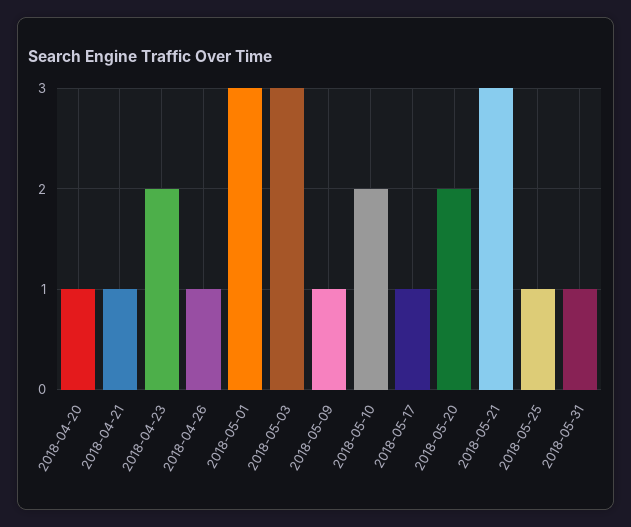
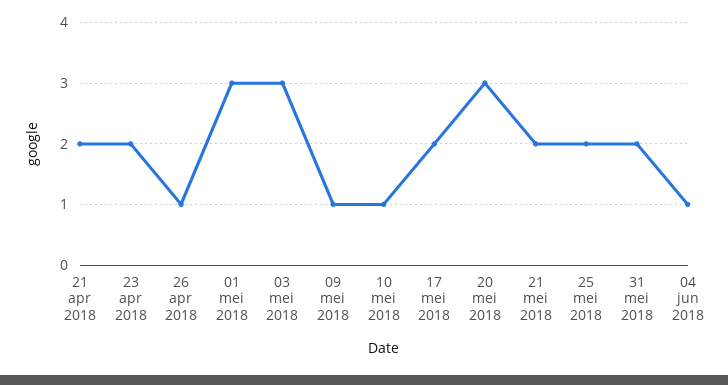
2018-04-20: 1 -> none
2018-04-21: 1 -> 2
2018-05-10: 2 -> 1
2018-05-17: 1 -> 2
2018-05-20: 2 -> 3
2018-05-21: 3 -> 2
2018-05-25: 1 -> 2
2018-05-31: 1 -> 2
04 jun 2018: none -> 1

